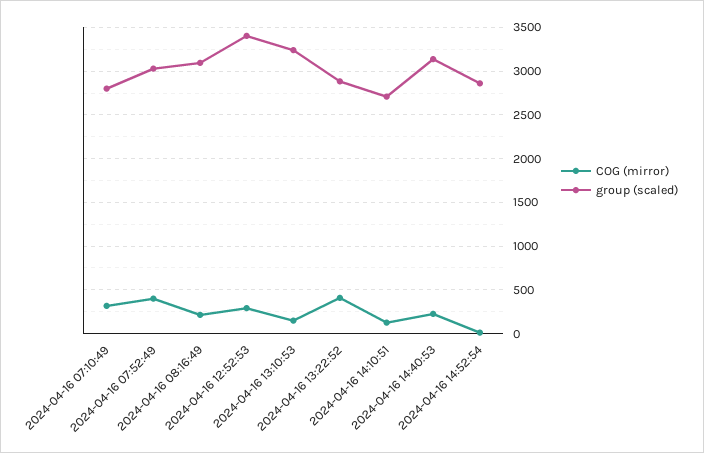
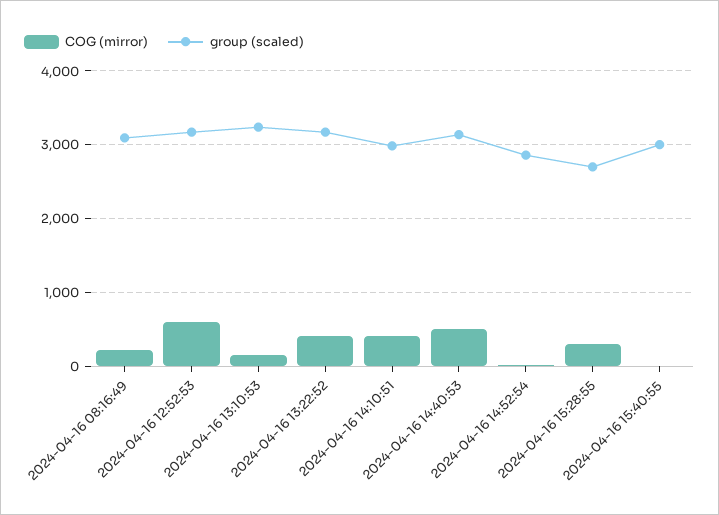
COG (mirror), 2024-04-16 07:10:49: 300 -> none
group (scaled), 2024-04-16 07:10:49: 2800 -> none
COG (mirror), 2024-04-16 07:52:49: 400 -> none
group (scaled), 2024-04-16 07:52:49: 3000 -> none
COG (mirror), 2024-04-16 12:52:53: 300 -> 600
group (scaled), 2024-04-16 12:52:53: 3400 -> 3200
group (scaled), 2024-04-16 13:22:52: 2900 -> 3200
COG (mirror), 2024-04-16 14:10:51: 100 -> 400
group (scaled), 2024-04-16 14:10:51: 2700 -> 3000
COG (mirror), 2024-04-16 14:40:53: 200 -> 500
COG (mirror), 2024-04-16 15:28:55: none -> 300
group (scaled), 2024-04-16 15:28:55: none -> 2700
COG (mirror), 2024-04-16 15:40:55: none -> 0
group (scaled), 2024-04-16 15:40:55: none -> 3000

